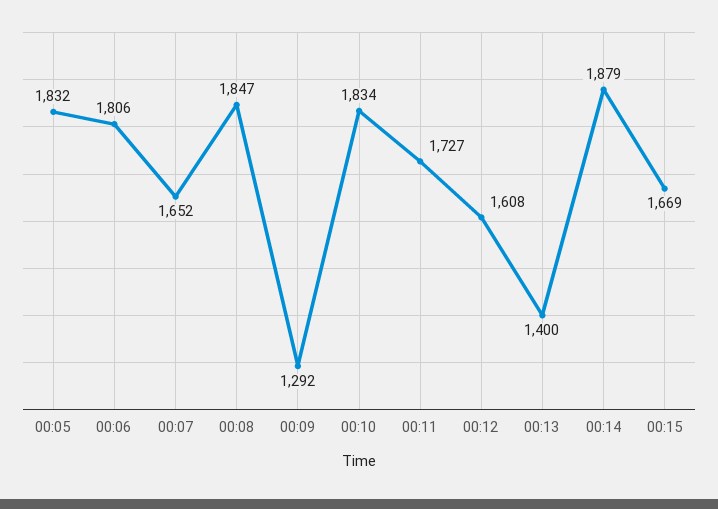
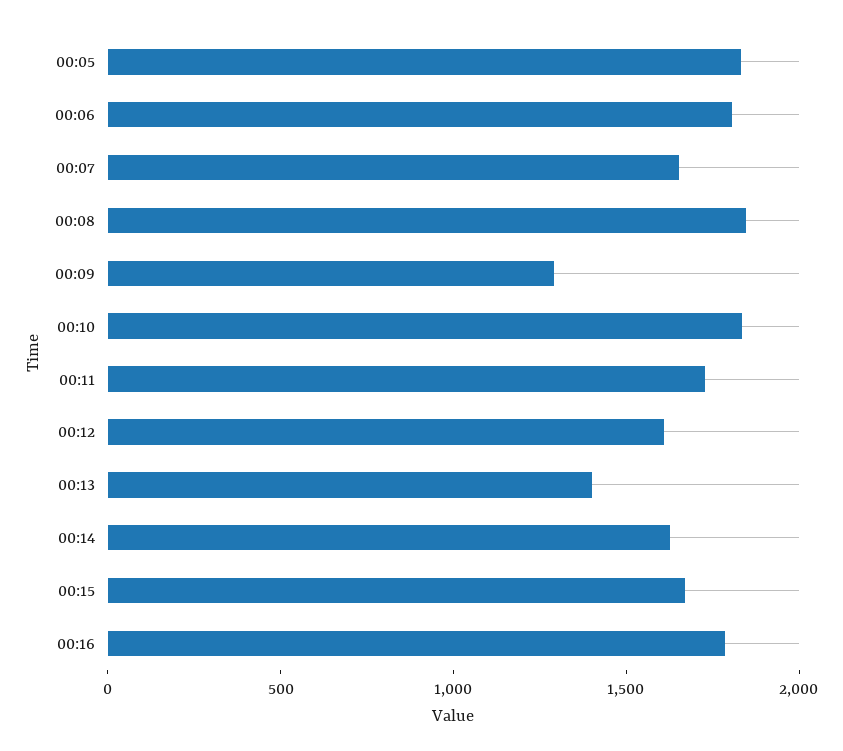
00:14: 1879 -> 1600
00:16: none -> 1800

